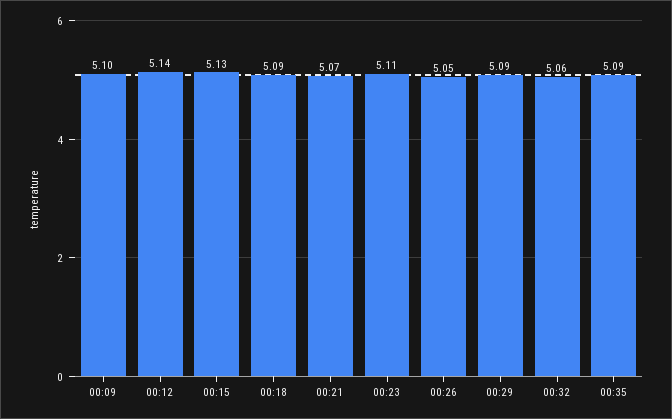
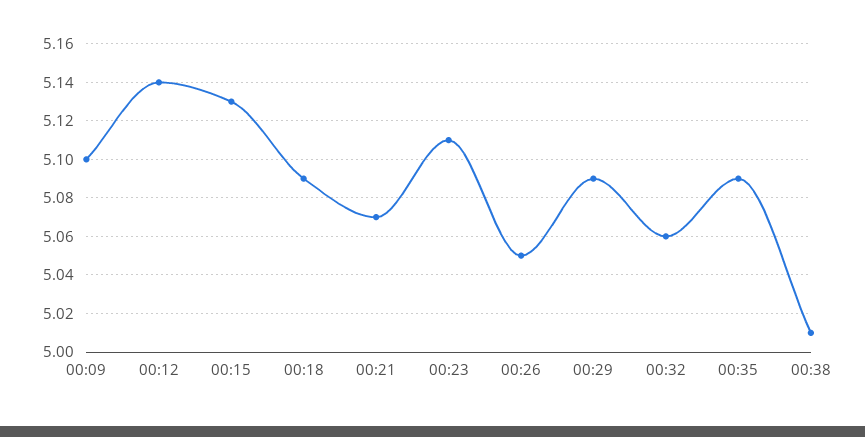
00:38: none -> 5.01

